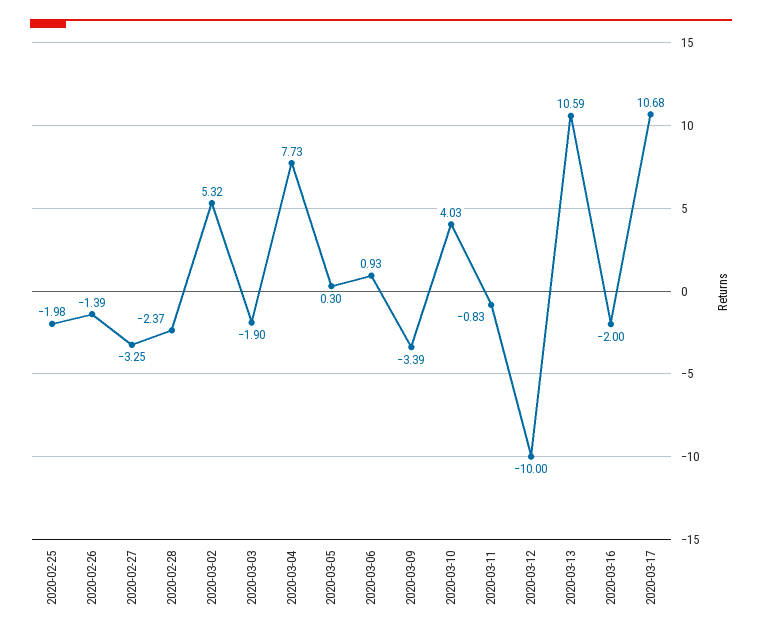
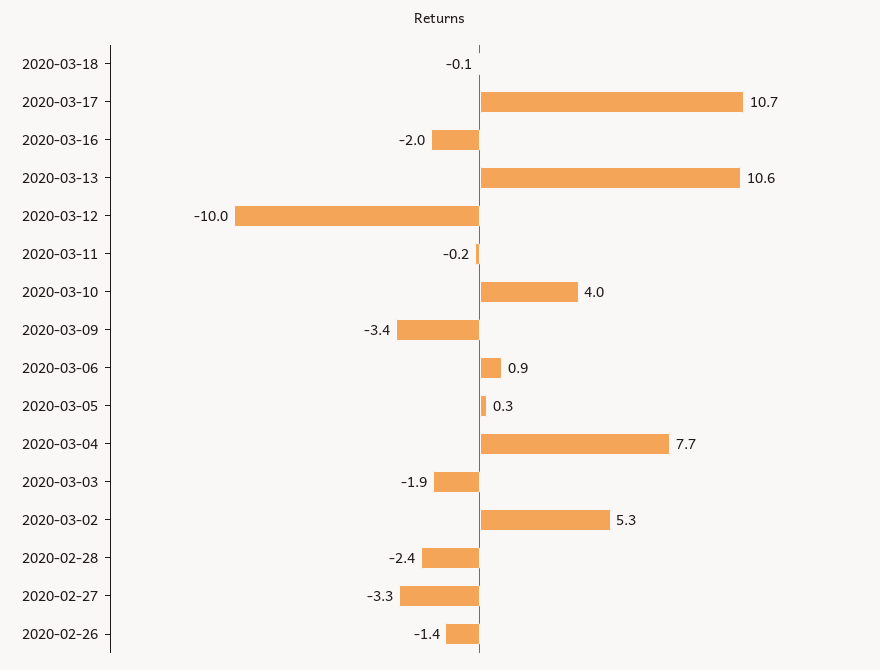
2020-02-25: -1.98 -> none
2020-03-11: -0.83 -> -0.2
2020-03-18: none -> -0.1

